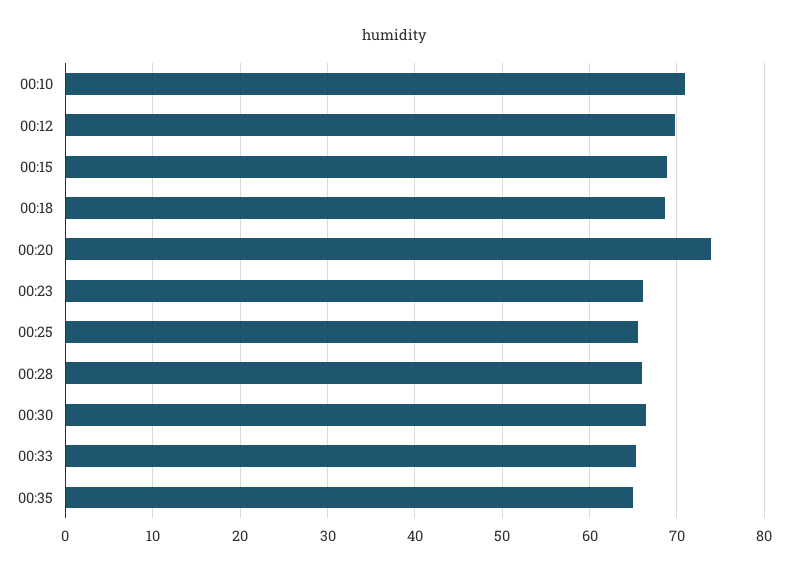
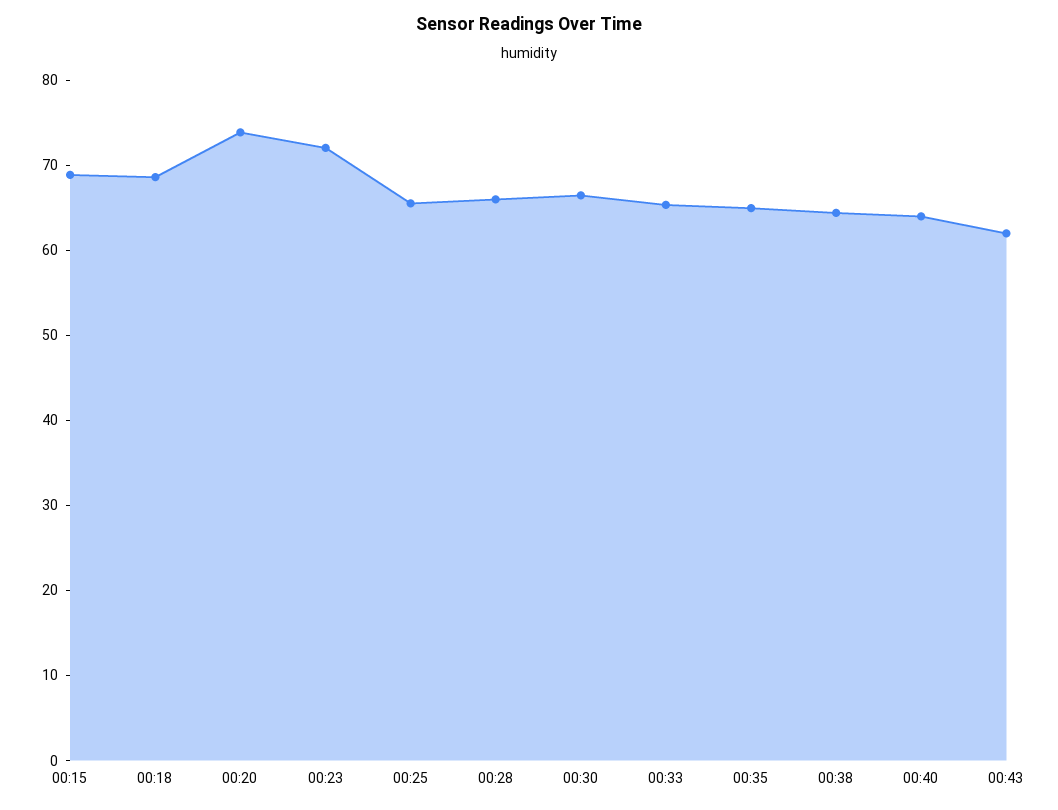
00:10: 71 -> none
00:12: 70 -> none
00:23: 66 -> 72
00:38: none -> 64
00:40: none -> 64
00:43: none -> 62

